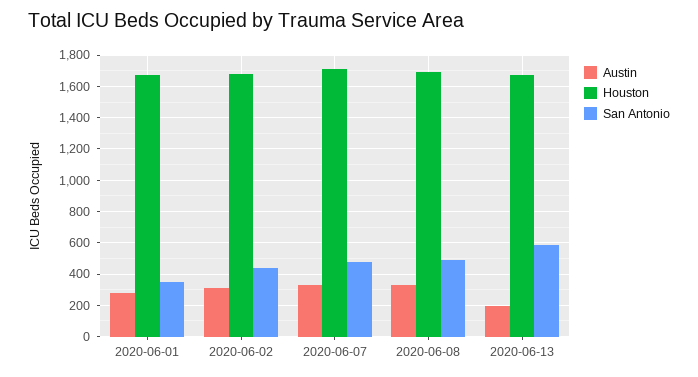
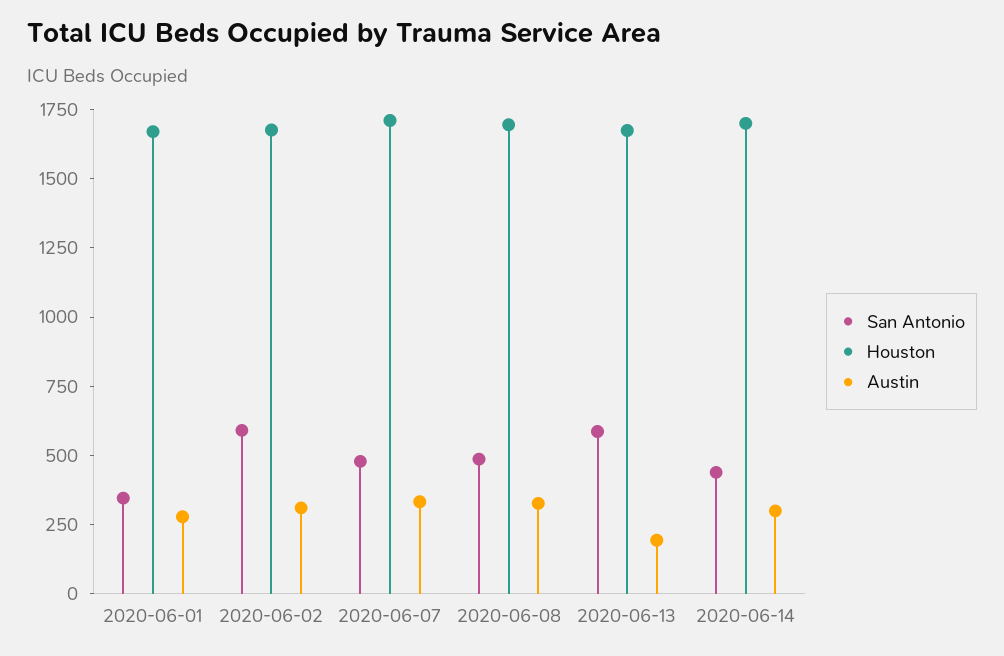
San Antonio, 2020-06-02: 450 -> 600
San Antonio, 2020-06-14: none -> 450
Houston, 2020-06-14: none -> 1700
Austin, 2020-06-14: none -> 300

